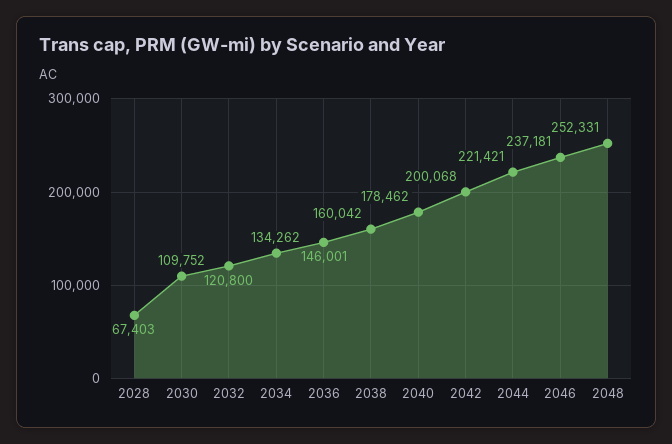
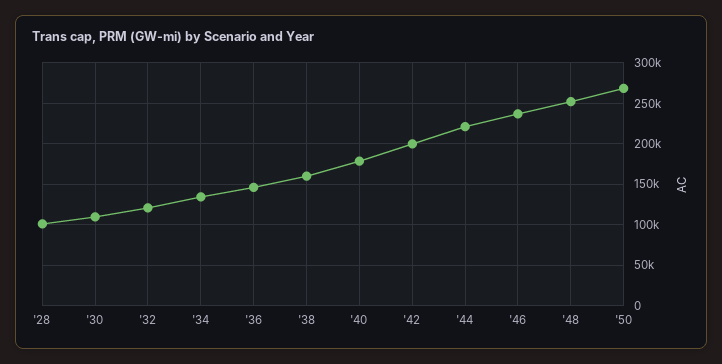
2028: 67403 -> 100000
'50: none -> 270000

